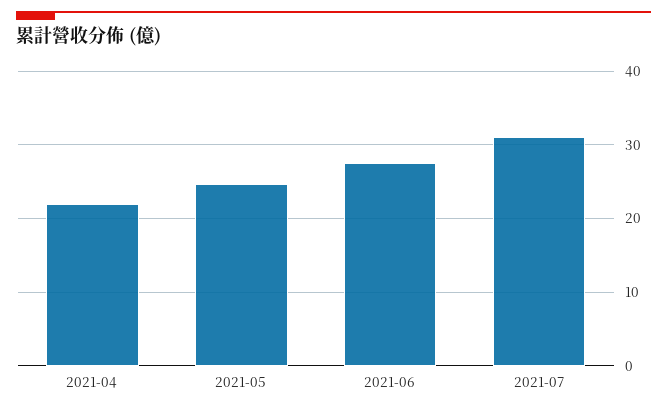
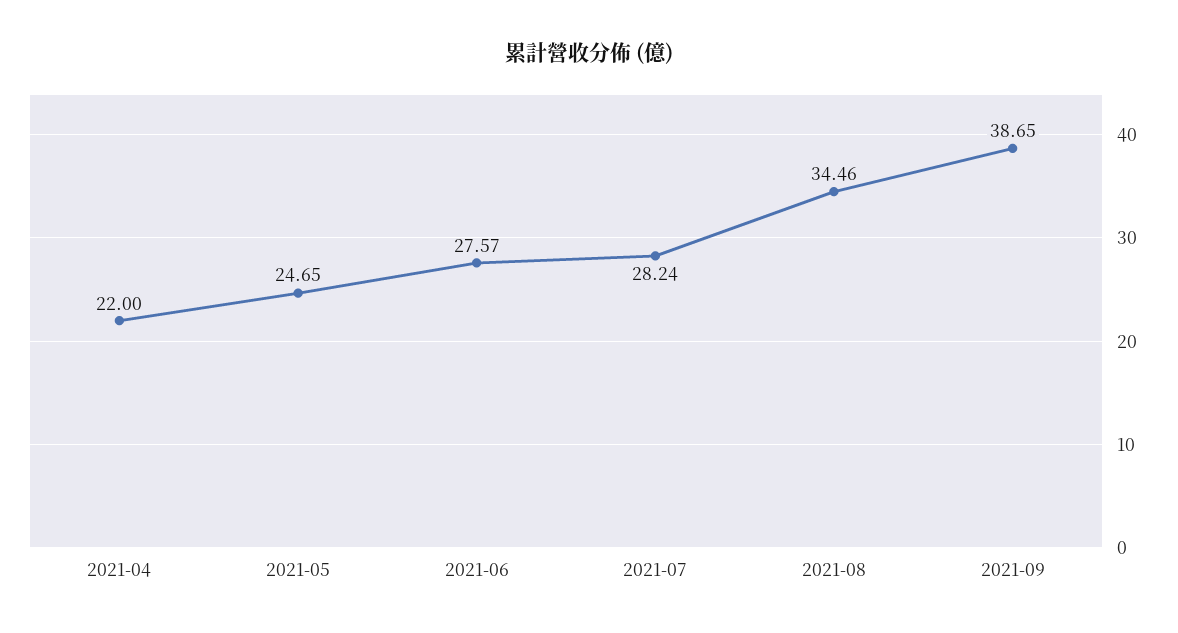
2021-07: 31 -> 28.24
2021-08: none -> 34.46
2021-09: none -> 38.65

